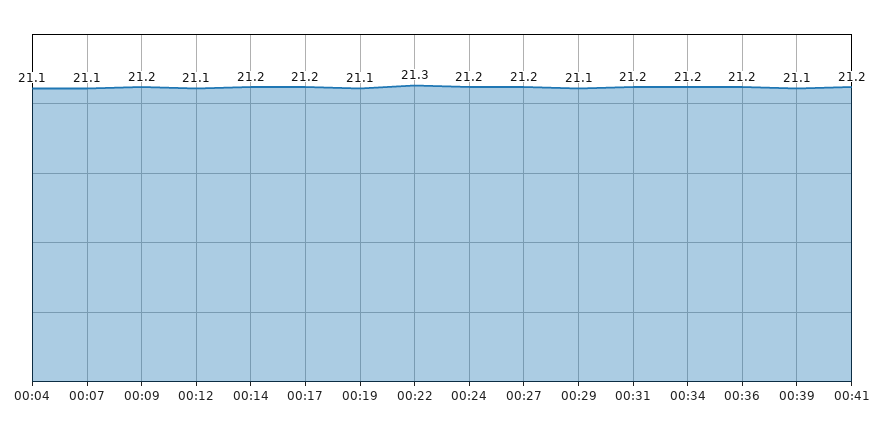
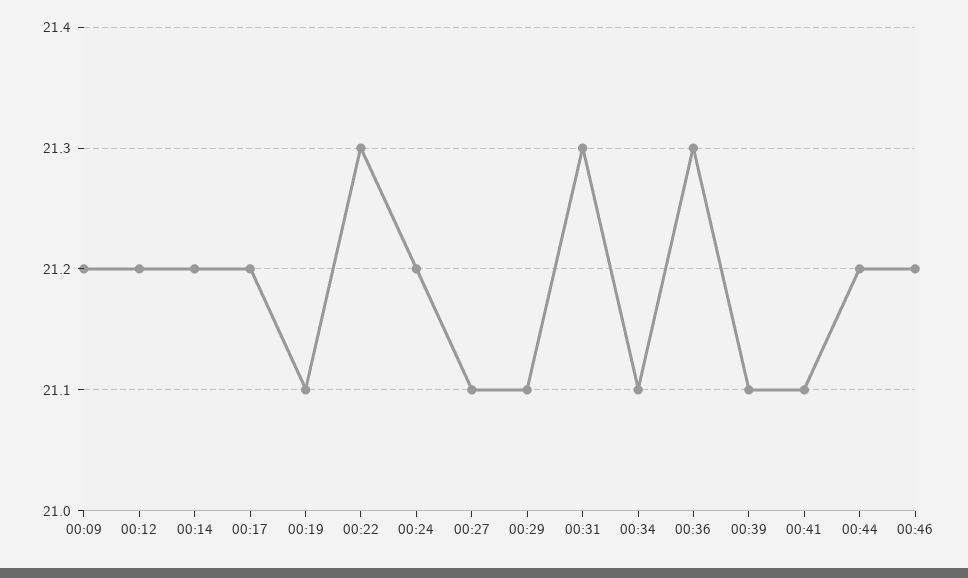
00:04: 21.1 -> none
00:07: 21.1 -> none
00:12: 21.1 -> 21.2
00:27: 21.2 -> 21.1
00:31: 21.2 -> 21.3
00:34: 21.2 -> 21.1
00:36: 21.2 -> 21.3
00:41: 21.2 -> 21.1
00:44: none -> 21.2
00:46: none -> 21.2

